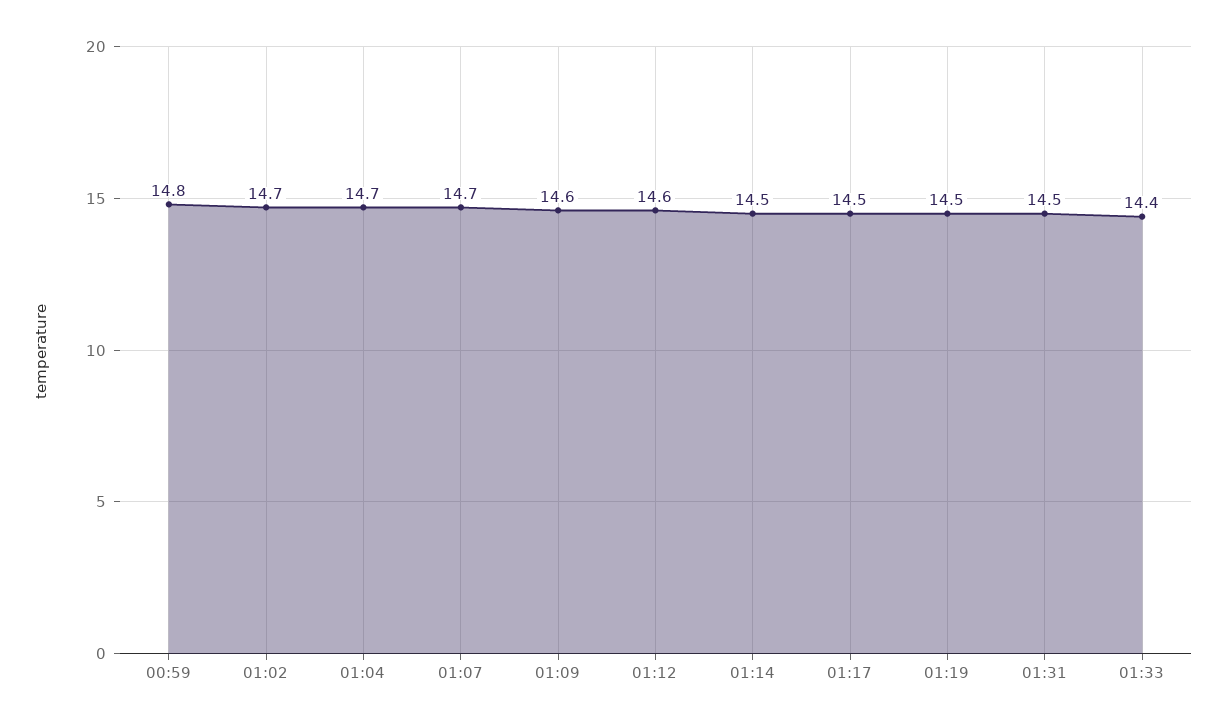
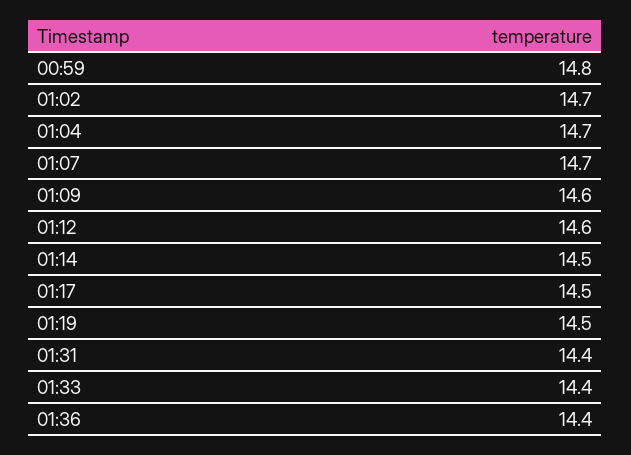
01:31: 14.5 -> 14.4
01:36: none -> 14.4

